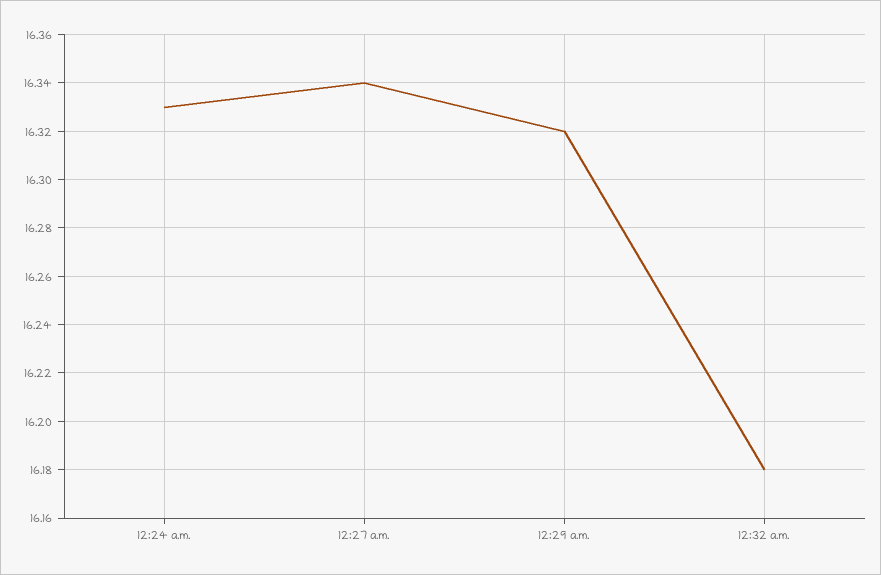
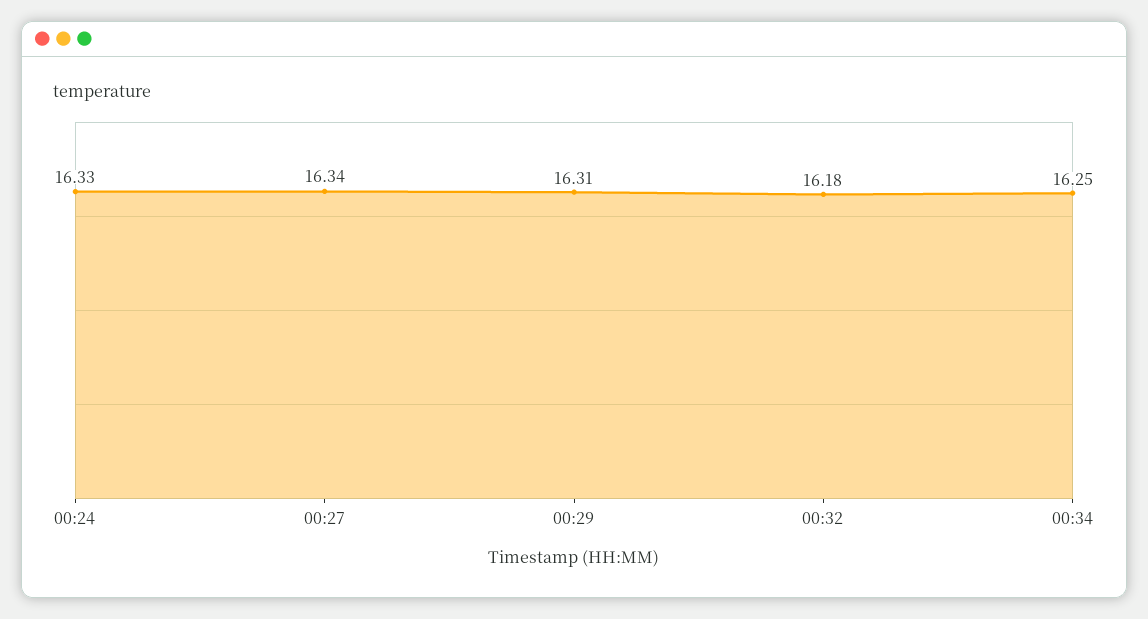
12:29 a.m.: 16.32 -> 16.31
00:34: none -> 16.25

